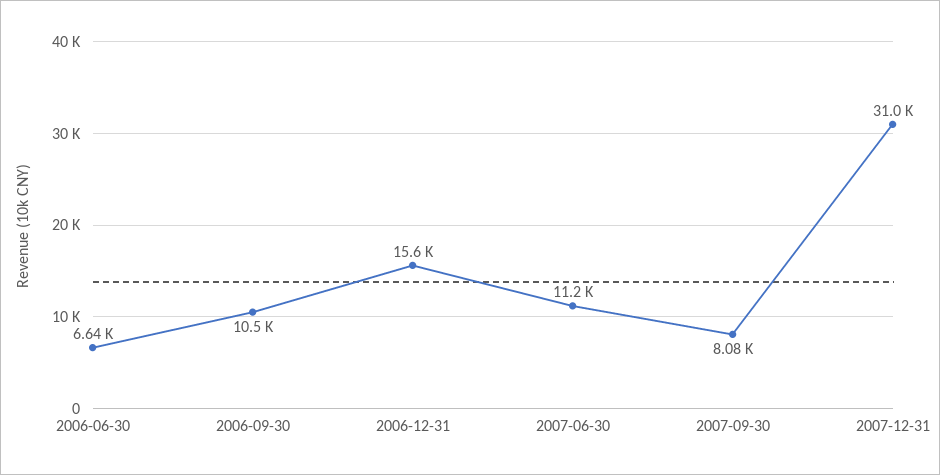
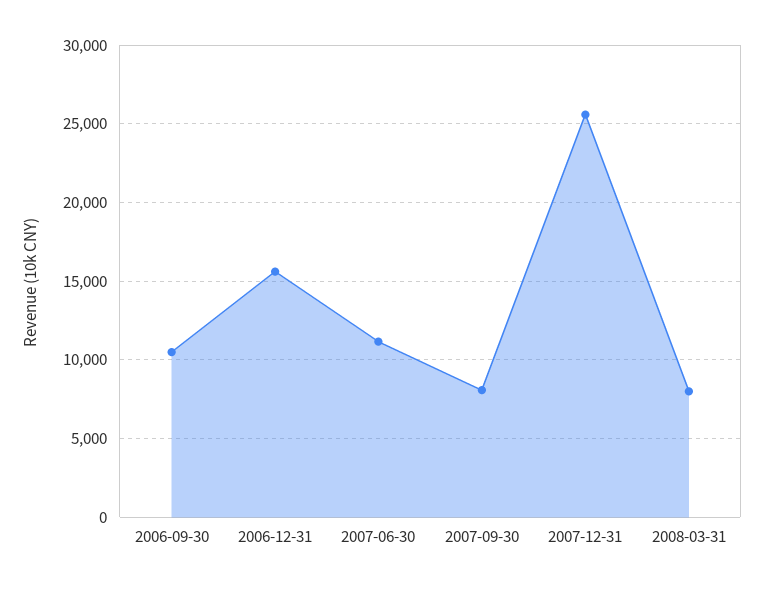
2006-06-30: 6640 -> none
2007-12-31: 31000 -> 25500
2008-03-31: none -> 8000

